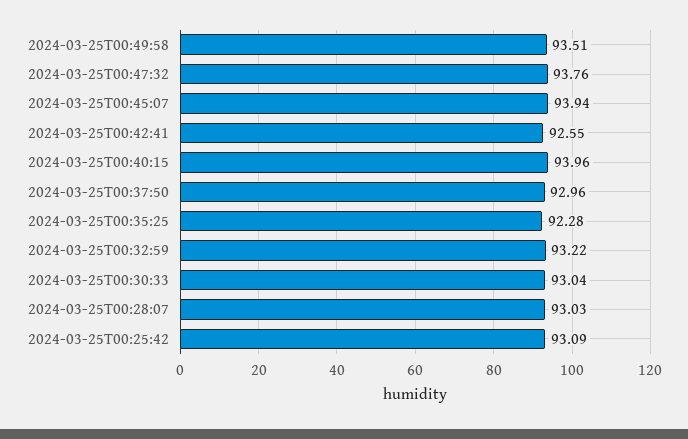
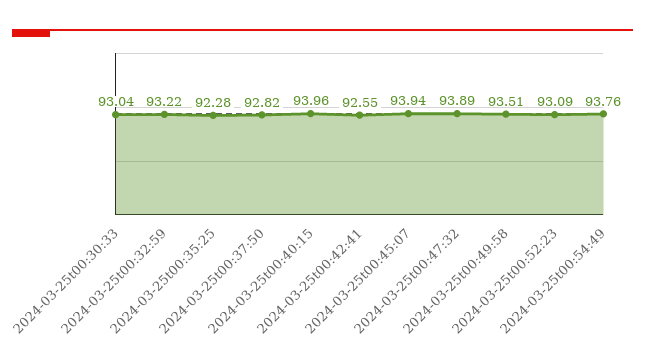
2024-03-25T00:47:32: 93.76 -> 93.89
2024-03-25T00:37:50: 92.96 -> 92.82
2024-03-25T00:28:07: 93.03 -> none
2024-03-25T00:25:42: 93.09 -> none
2024-03-25t00:52:23: none -> 93.09
2024-03-25t00:54:49: none -> 93.76

